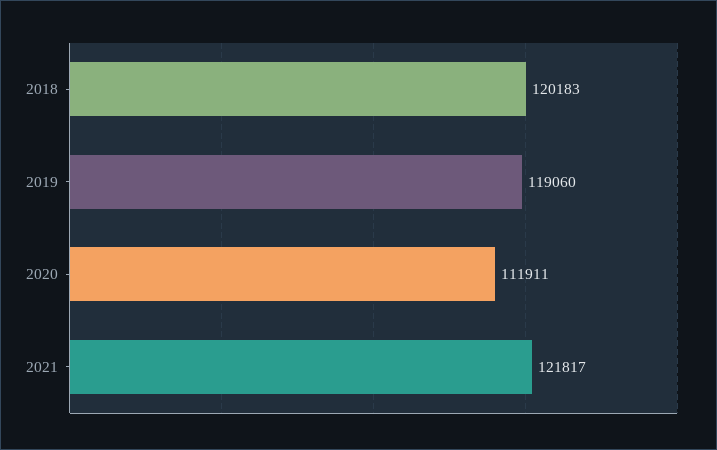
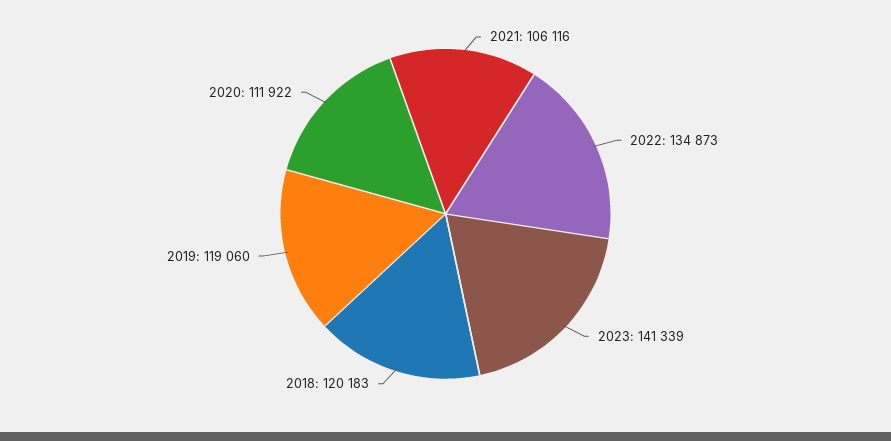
2020: 111911 -> 111922
2021: 121817 -> 106116
2022: none -> 134873
2023: none -> 141339

